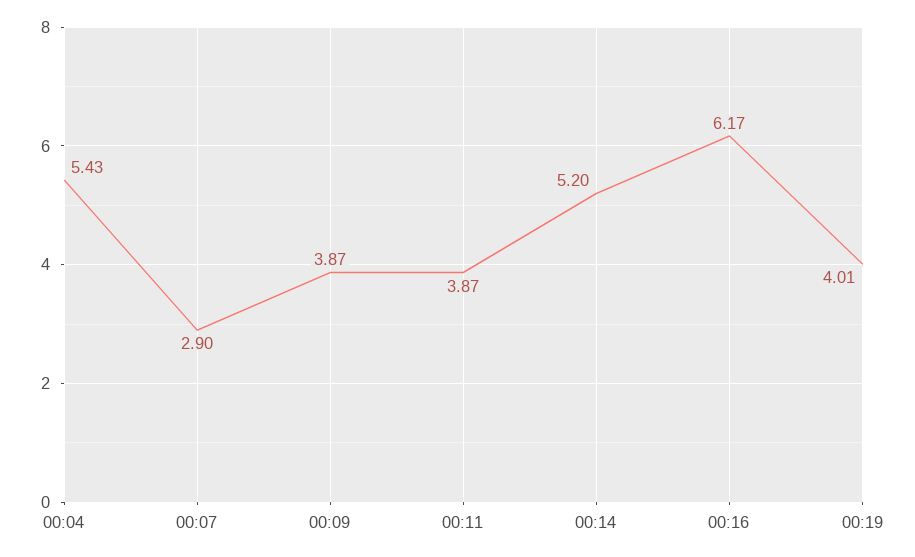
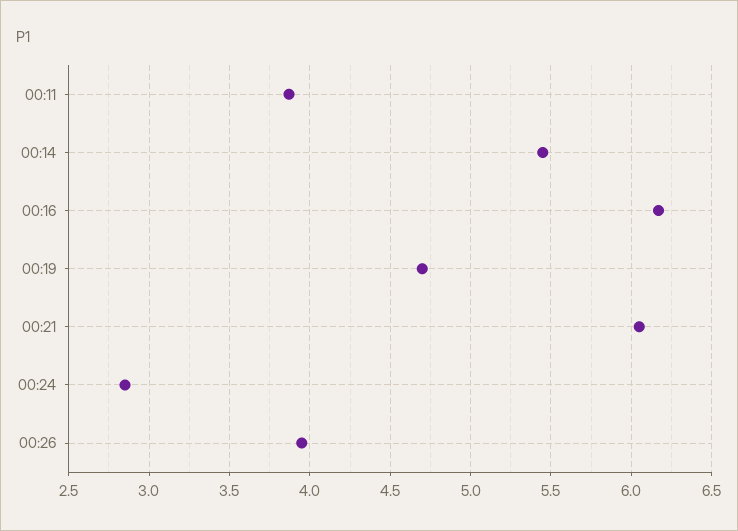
00:04: 5.43 -> none
00:07: 2.9 -> none
00:09: 3.87 -> none
00:14: 5.2 -> 5.45
00:19: 4.01 -> 4.7
00:21: none -> 6.05
00:24: none -> 2.85
00:26: none -> 3.95

